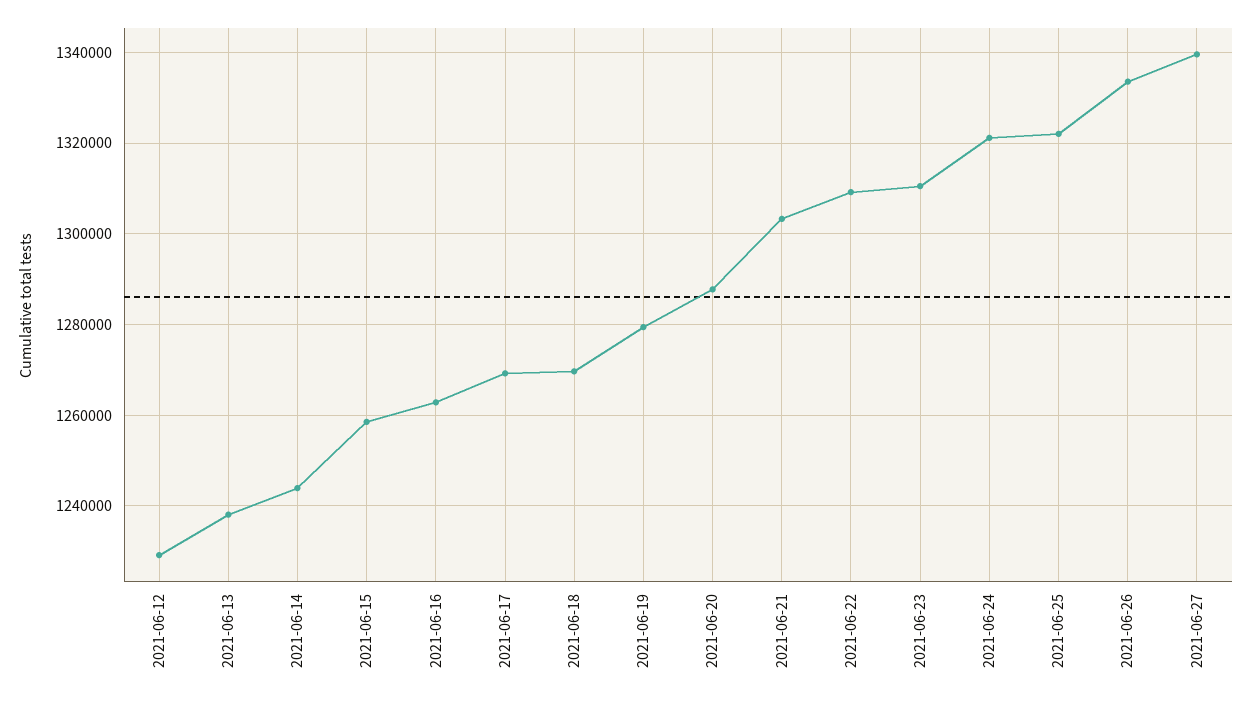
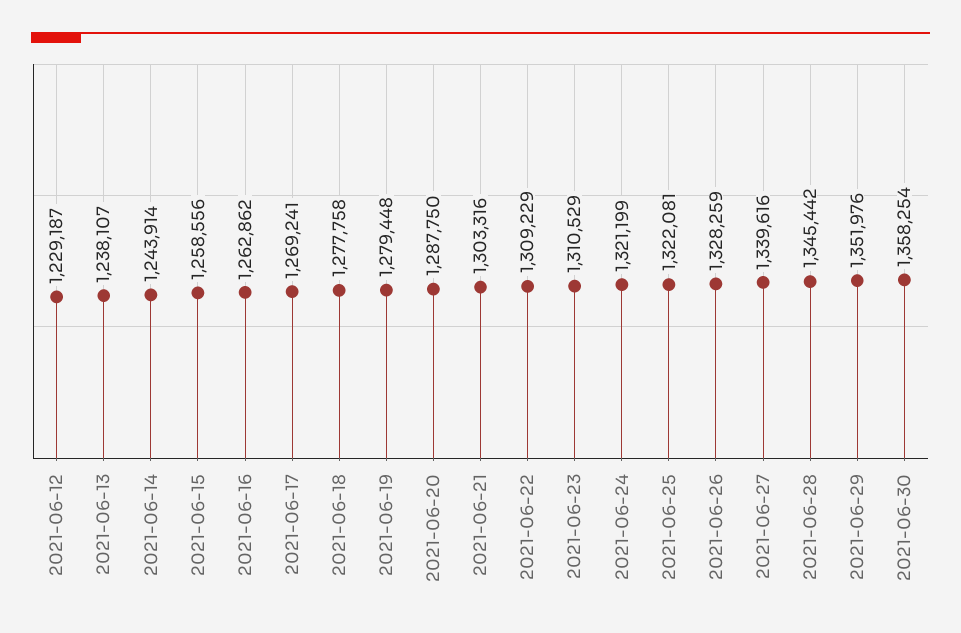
2021-06-18: 1270000 -> 1277758
2021-06-26: 1334000 -> 1328259
2021-06-28: none -> 1345442
2021-06-29: none -> 1351976
2021-06-30: none -> 1358254

